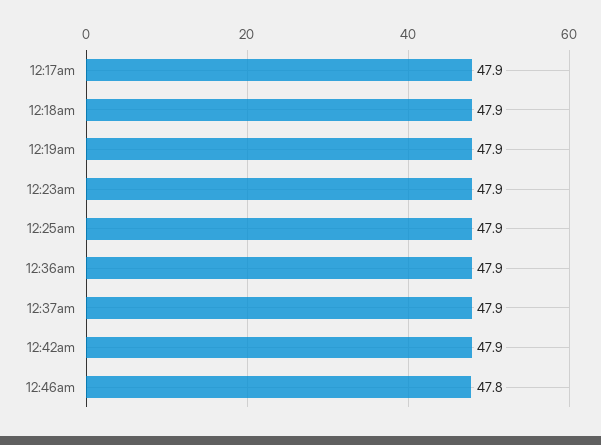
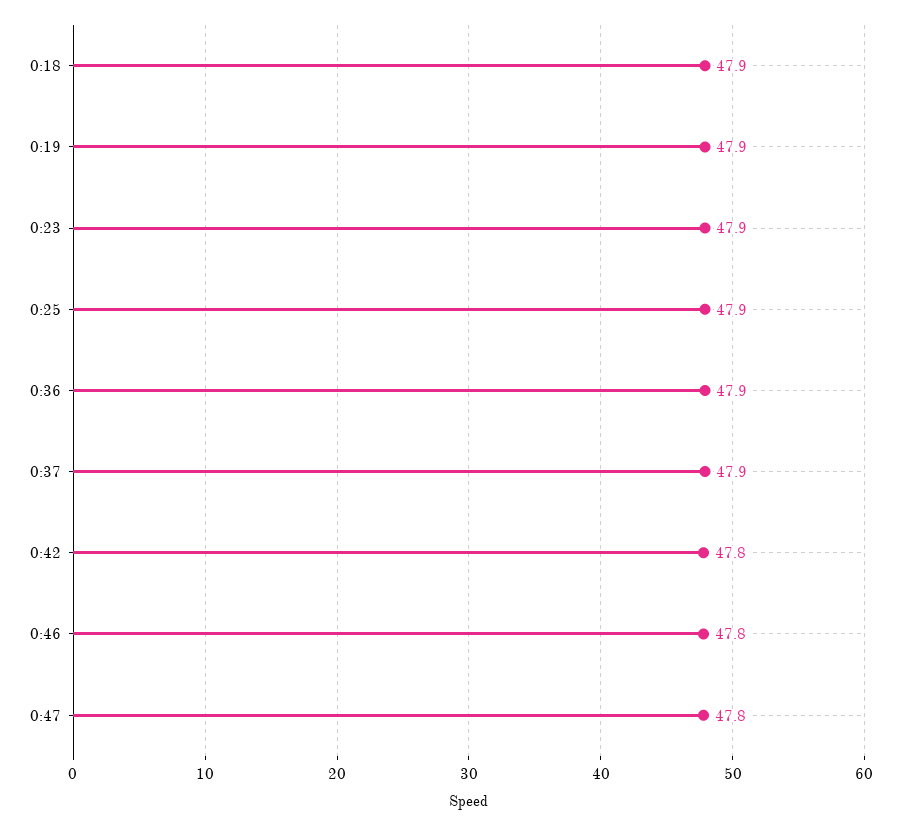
12:17am: 47.9 -> none
12:42am: 47.9 -> 47.8
0:47: none -> 47.8

